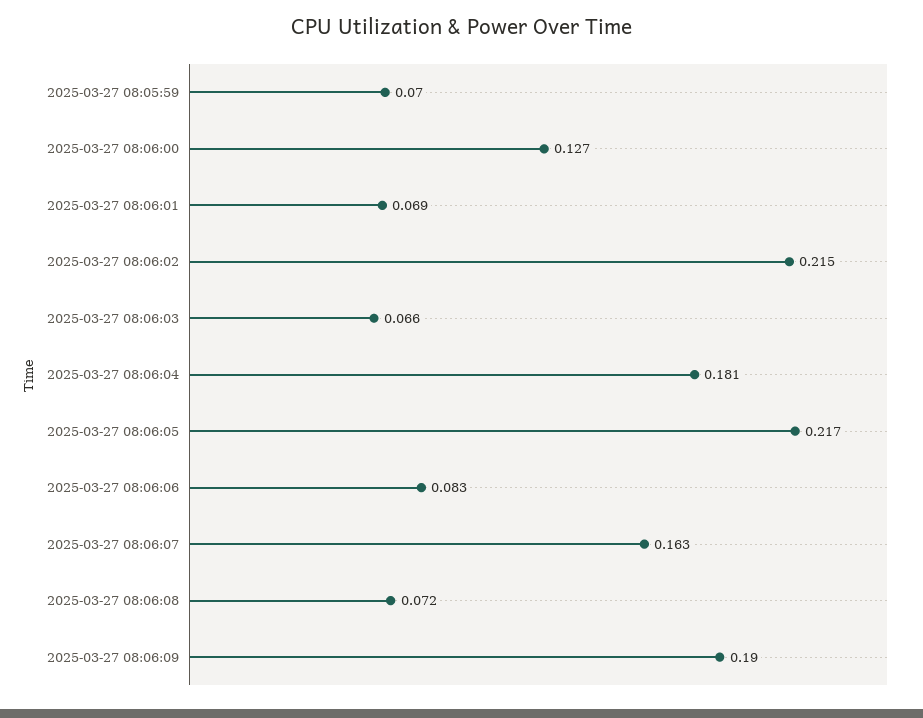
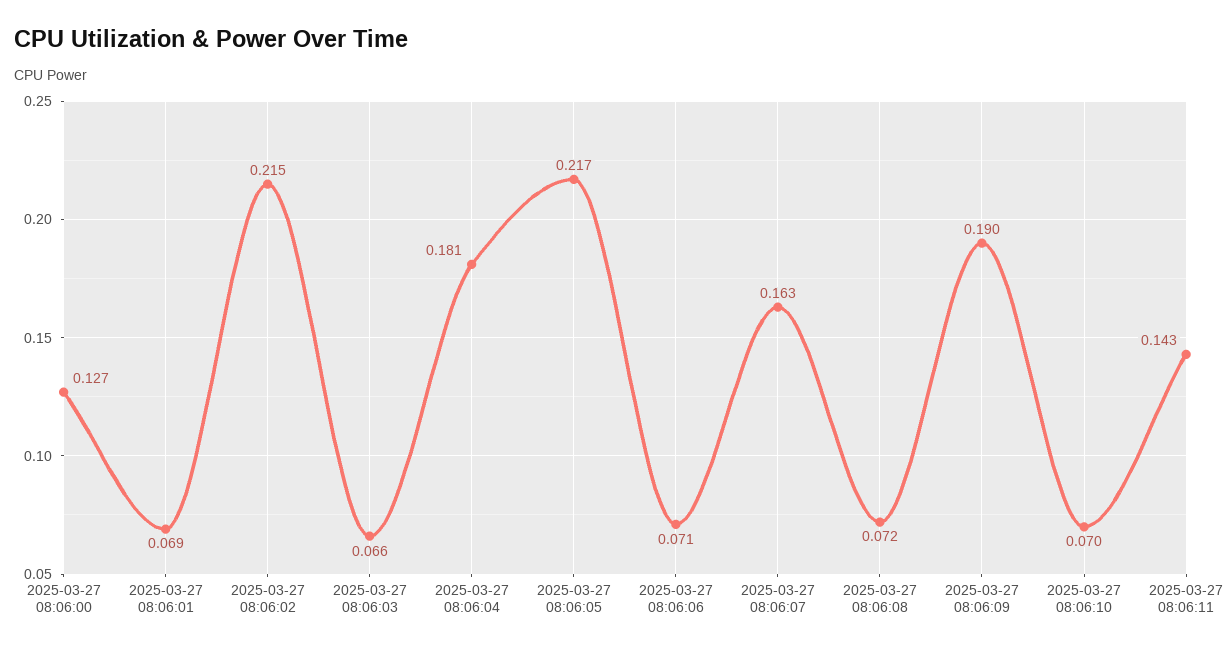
2025-03-27 08:05:59: 0.07 -> none
2025-03-27 08:06:06: 0.083 -> 0.071
2025-03-27 08:06:10: none -> 0.07
2025-03-27 08:06:11: none -> 0.143

